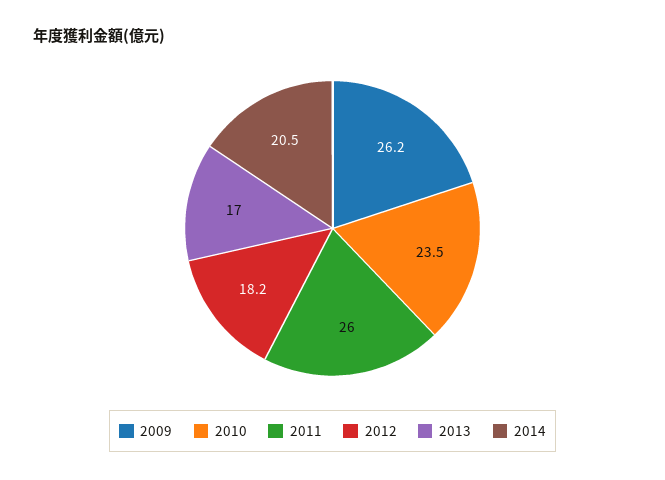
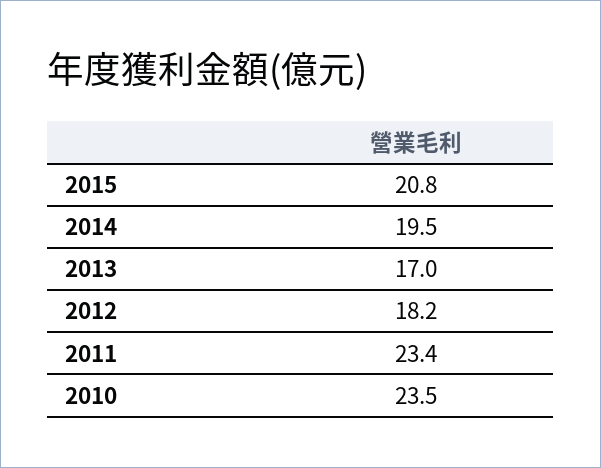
2009: 26.2 -> none
2011: 26 -> 23.4
2014: 20.5 -> 19.5
2015: none -> 20.8

